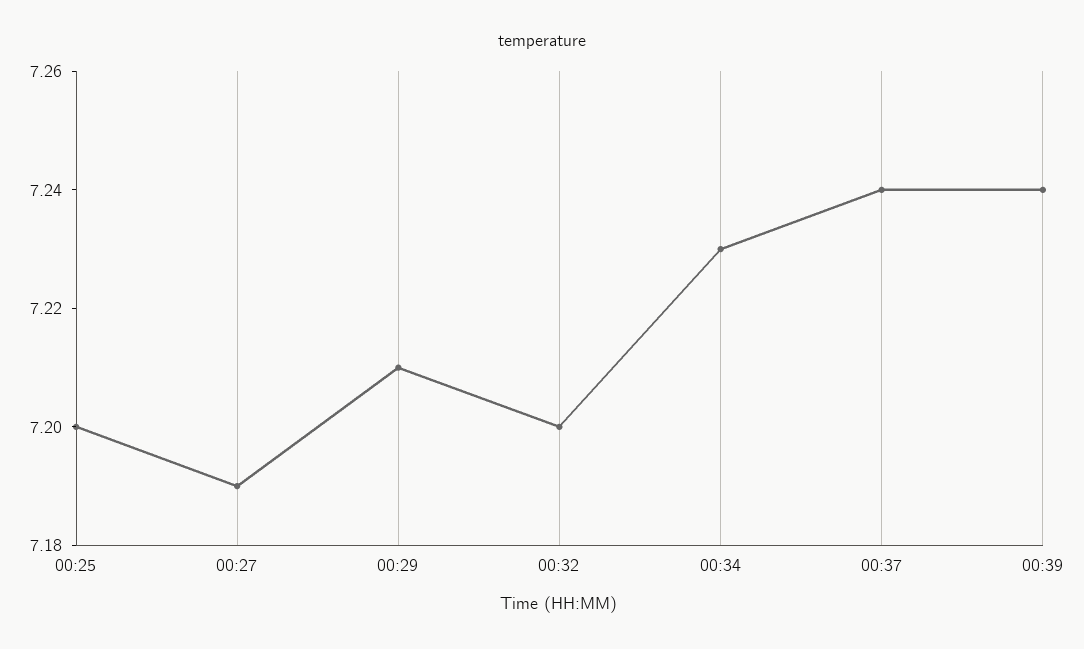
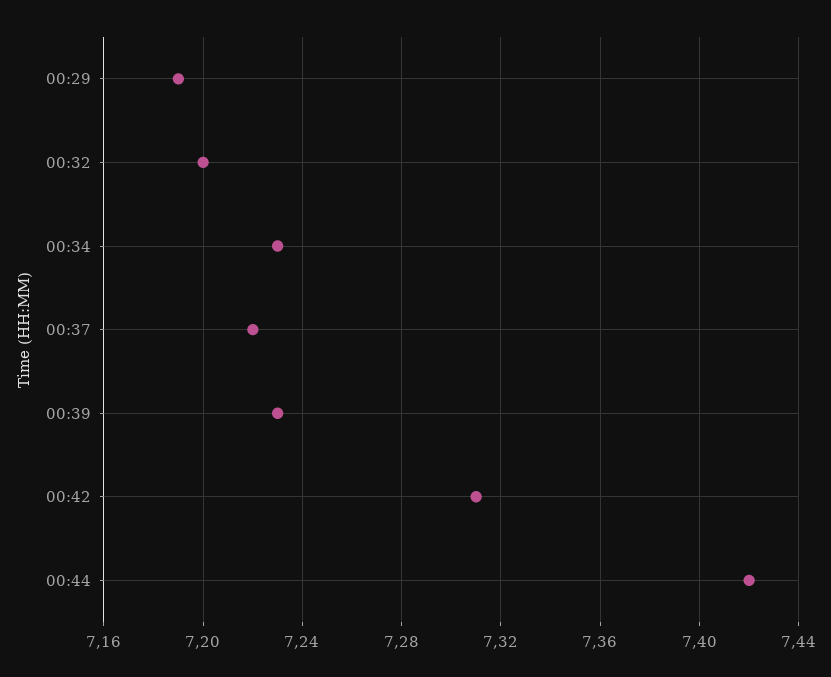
00:25: 7.2 -> none
00:27: 7.19 -> none
00:29: 7.21 -> 7.19
00:37: 7.24 -> 7.22
00:39: 7.24 -> 7.23
00:42: none -> 7.31
00:44: none -> 7.42

